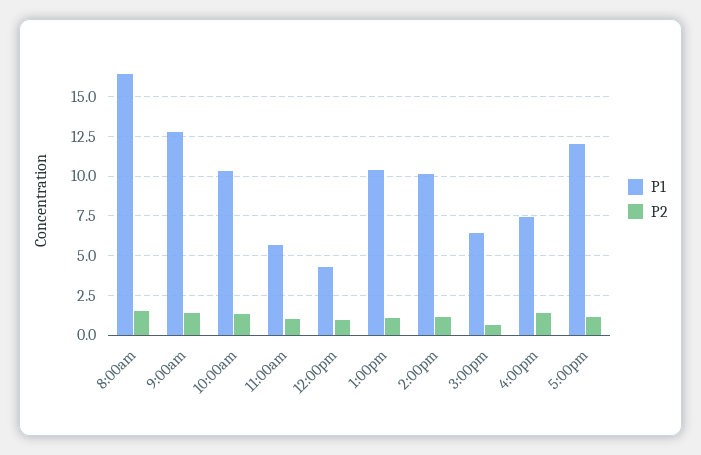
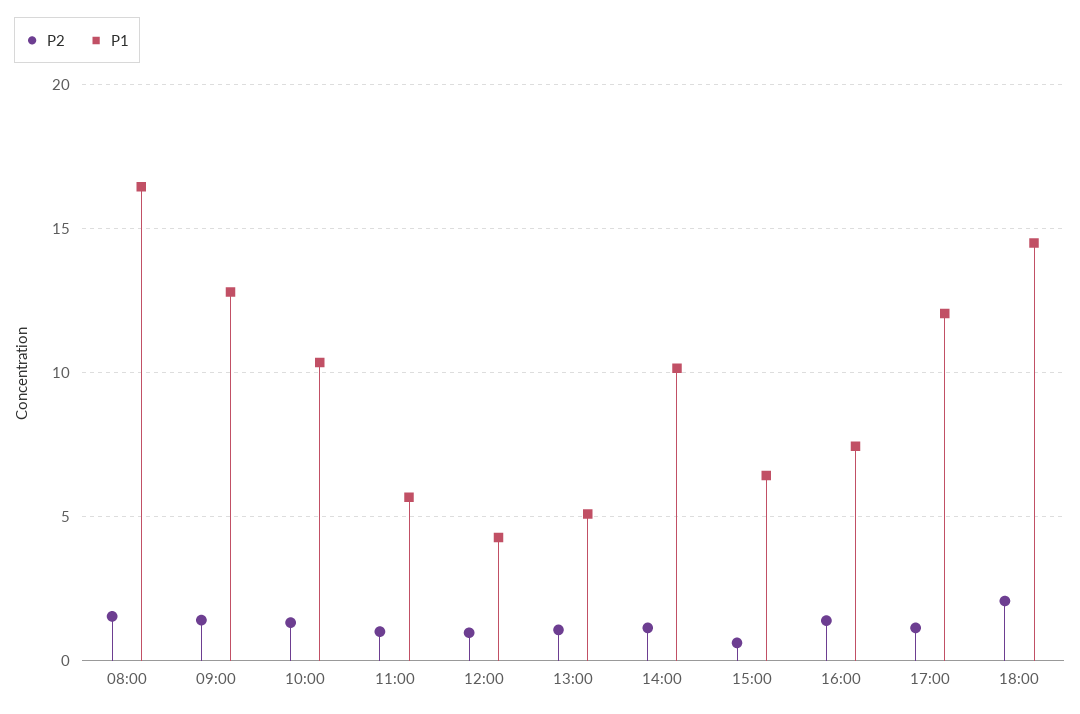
P1, 1:00pm: 10.5 -> 5
P2, 18:00: none -> 2
P1, 18:00: none -> 14.5

